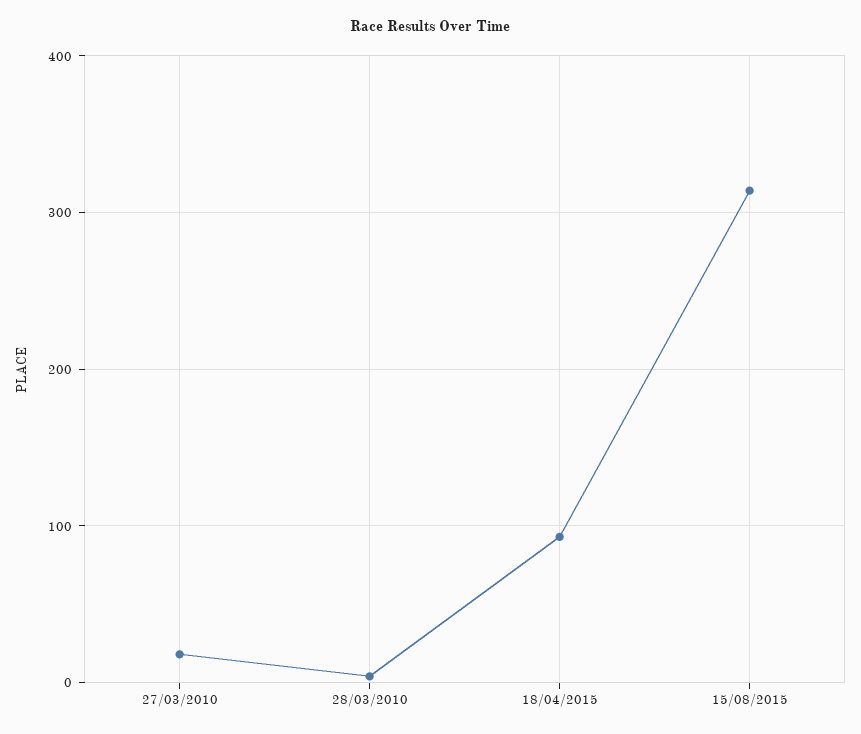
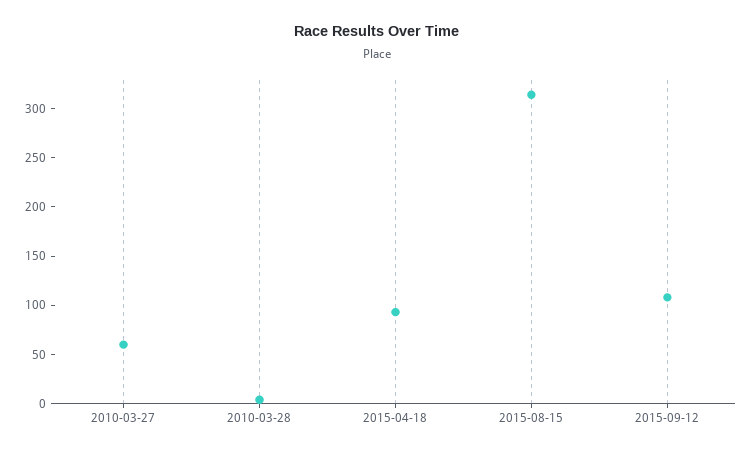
27/03/2010: 20 -> 60
2015-09-12: none -> 110

